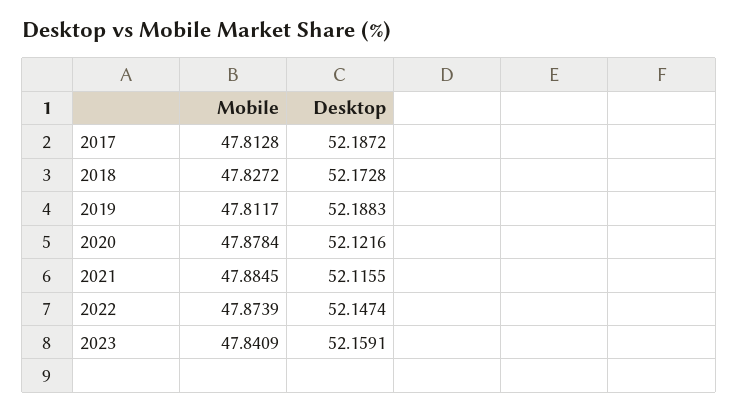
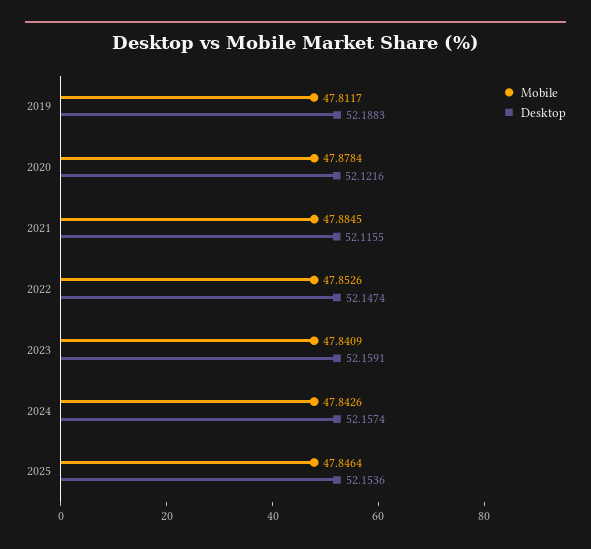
Mobile, 2017: 47.8128 -> none
Desktop, 2017: 52.1872 -> none
Mobile, 2018: 47.8272 -> none
Desktop, 2018: 52.1728 -> none
Mobile, 2022: 47.8739 -> 47.8526
Mobile, 2024: none -> 47.8426
Desktop, 2024: none -> 52.1574
Mobile, 2025: none -> 47.8464
Desktop, 2025: none -> 52.1536

